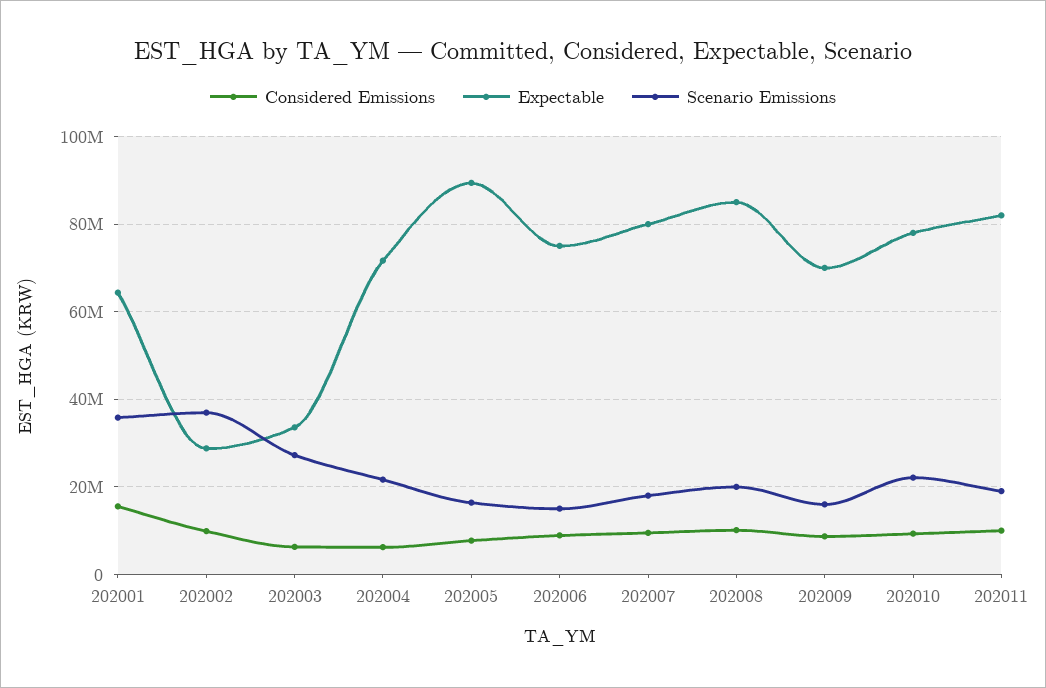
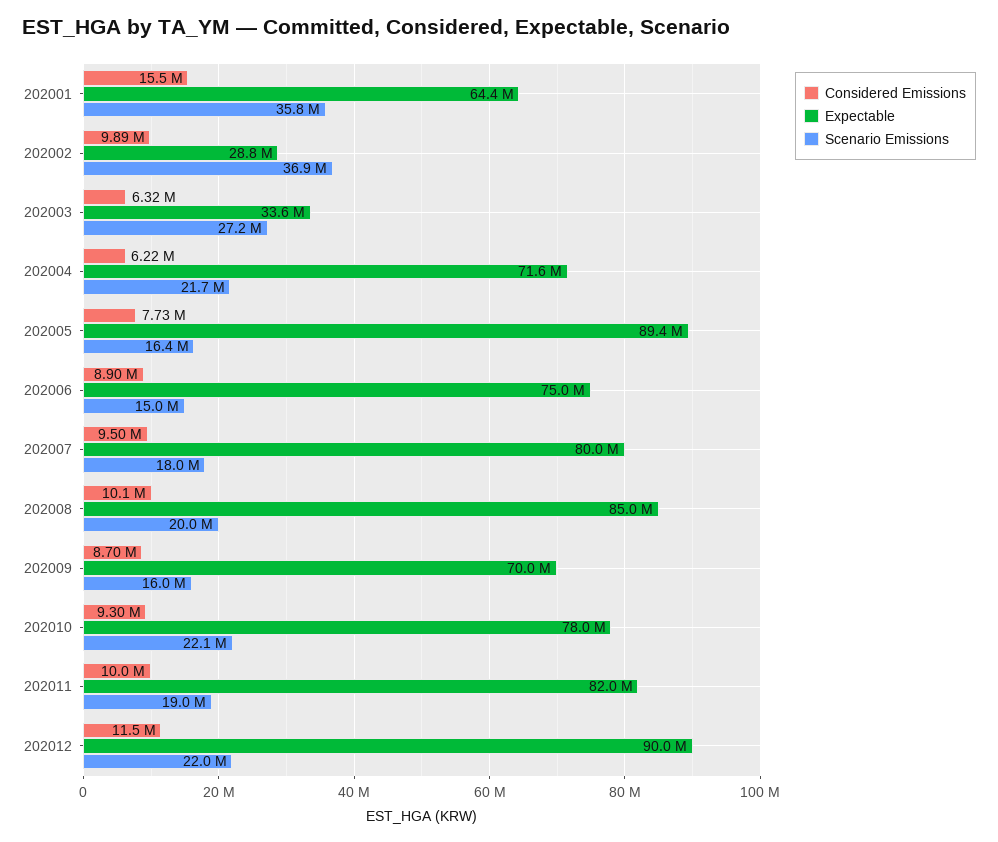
Considered Emissions, 202012: none -> 11500000
Expectable, 202012: none -> 90000000
Scenario Emissions, 202012: none -> 22000000

